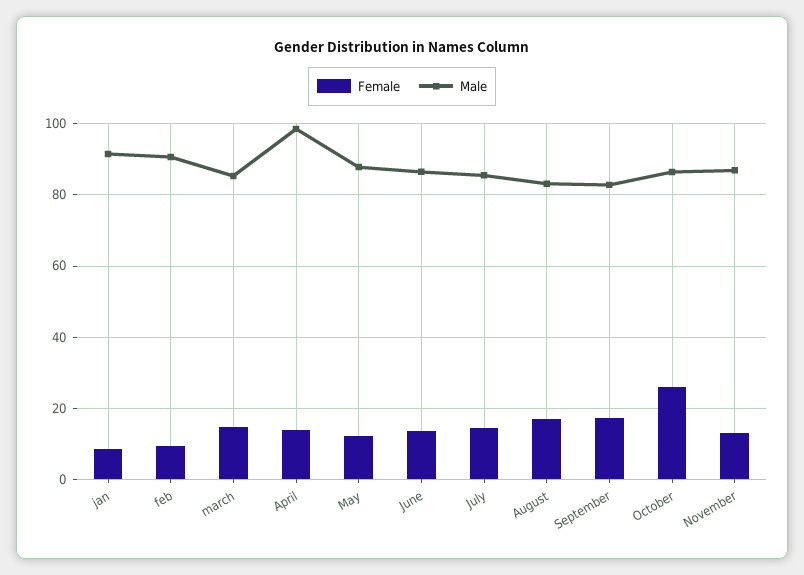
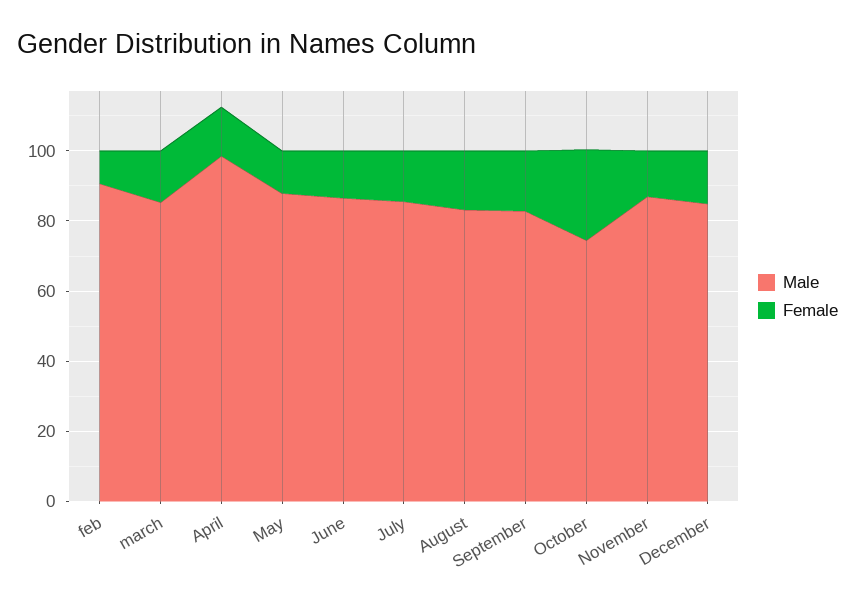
Female, jan: 8 -> none
Male, jan: 92 -> none
Male, October: 86 -> 75
Male, December: none -> 85
Female, December: none -> 15

